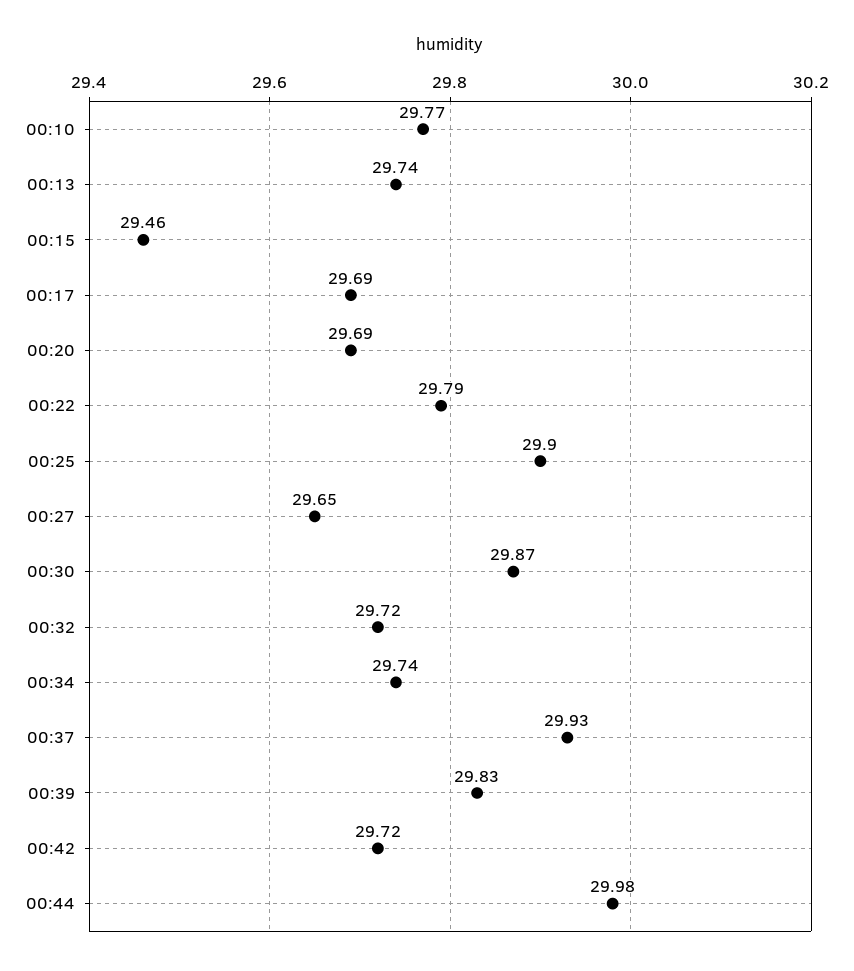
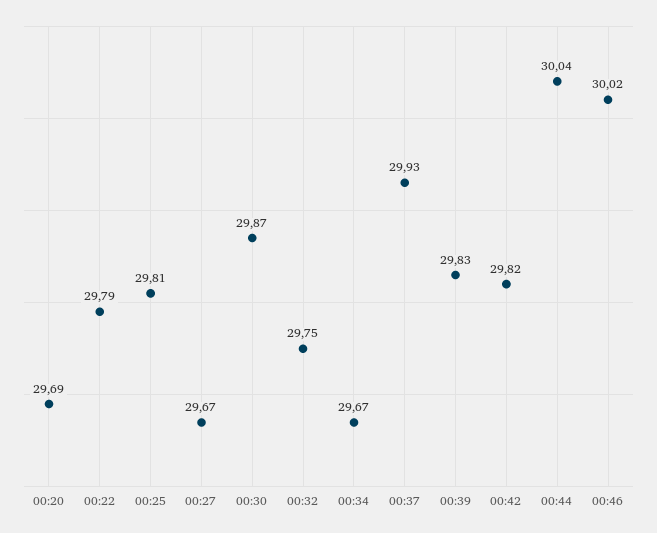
00:10: 29.77 -> none
00:13: 29.74 -> none
00:15: 29.46 -> none
00:17: 29.69 -> none
00:25: 29.9 -> 29.81
00:27: 29.65 -> 29.67
00:32: 29.72 -> 29.75
00:34: 29.74 -> 29.67
00:42: 29.72 -> 29.82
00:44: 29.98 -> 30.04
00:46: none -> 30.02

